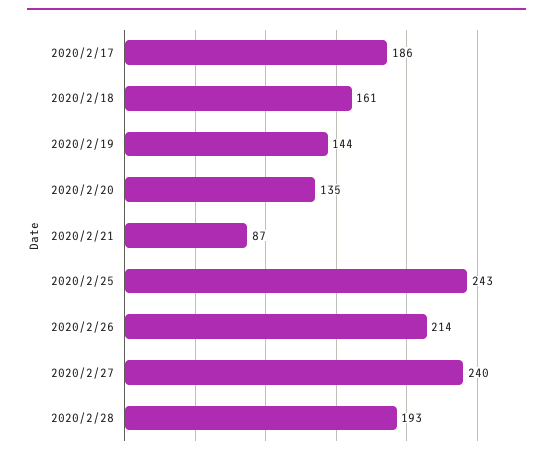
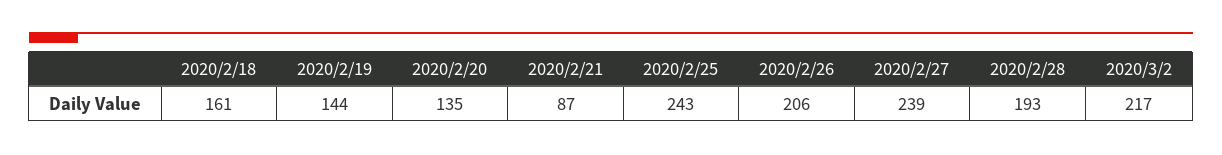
2020/2/17: 186 -> none
2020/2/26: 214 -> 206
2020/2/27: 240 -> 239
2020/3/2: none -> 217

